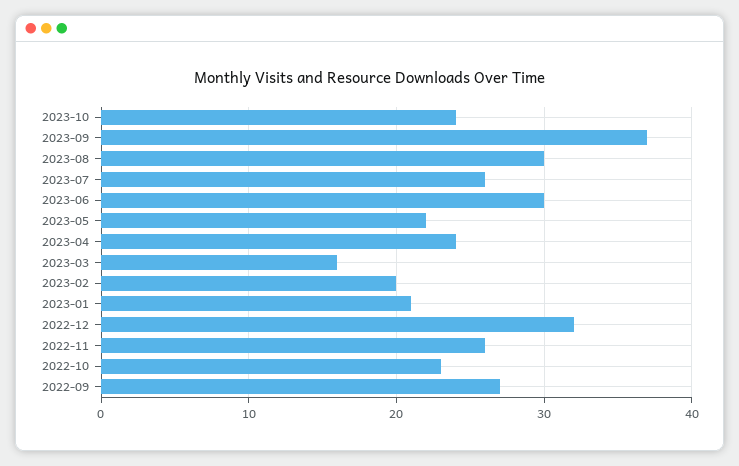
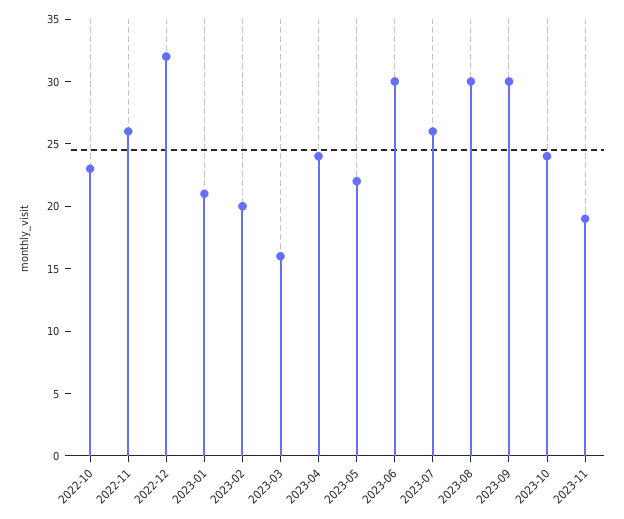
2023-09: 37 -> 30
2022-09: 27 -> none
2023-11: none -> 19

